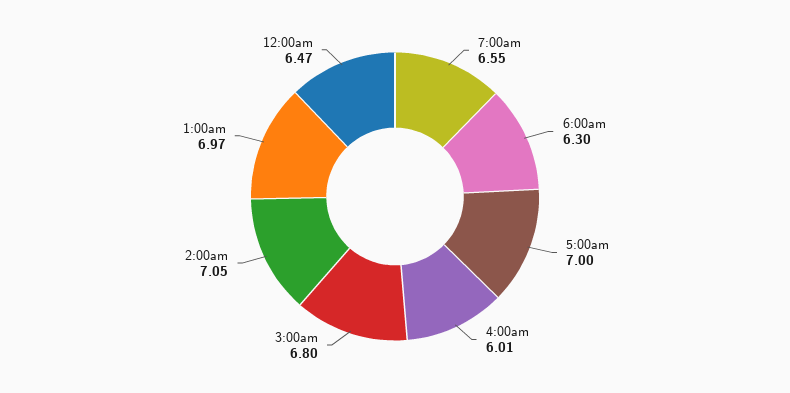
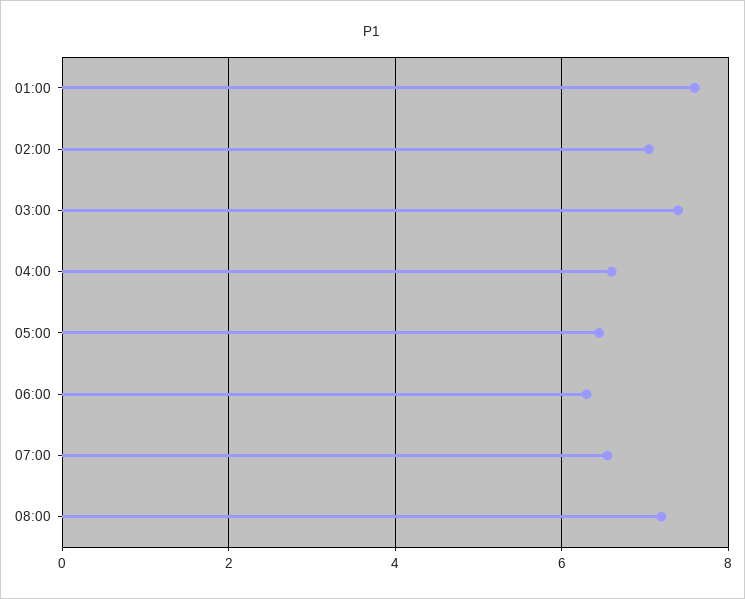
5:00am: 7 -> 6.4
4:00am: 6.01 -> 6.6
3:00am: 6.8 -> 7.4
1:00am: 6.97 -> 7.6
12:00am: 6.47 -> none
08:00: none -> 7.2

